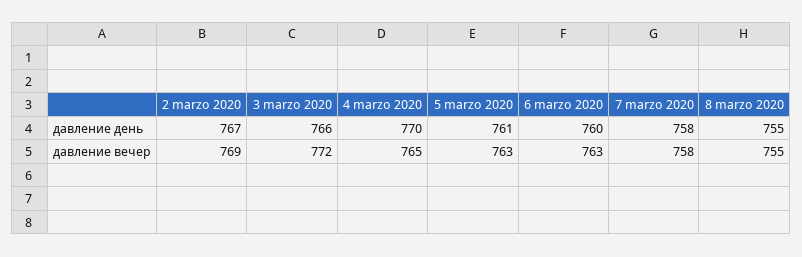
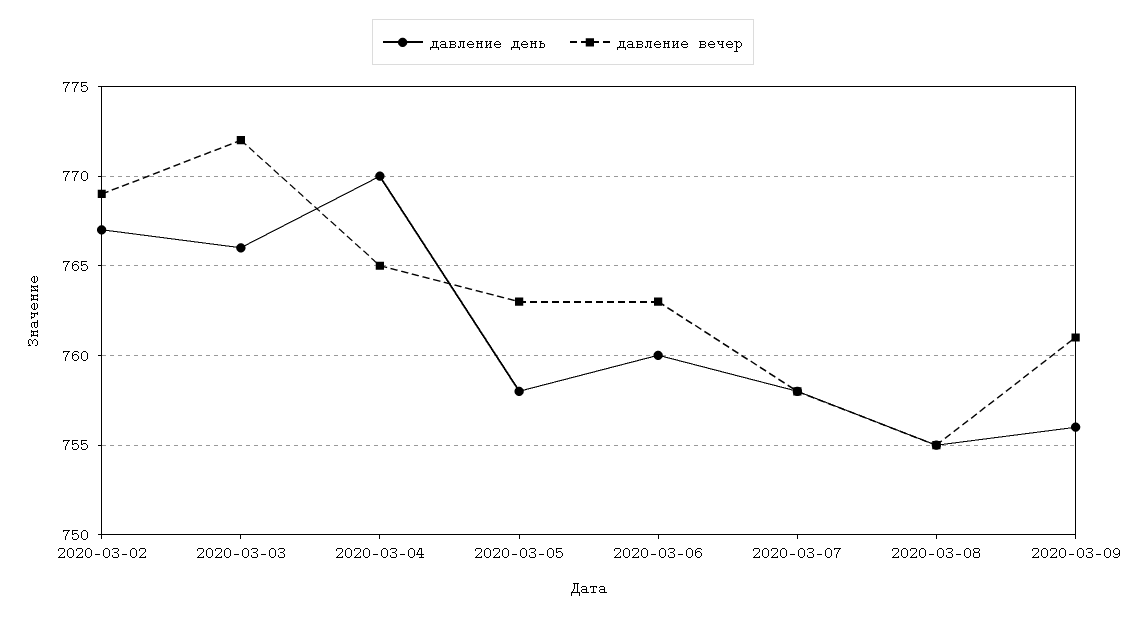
давление день, 5 marzo 2020: 761 -> 758
давление день, 2020-03-09: none -> 756
давление вечер, 2020-03-09: none -> 761

